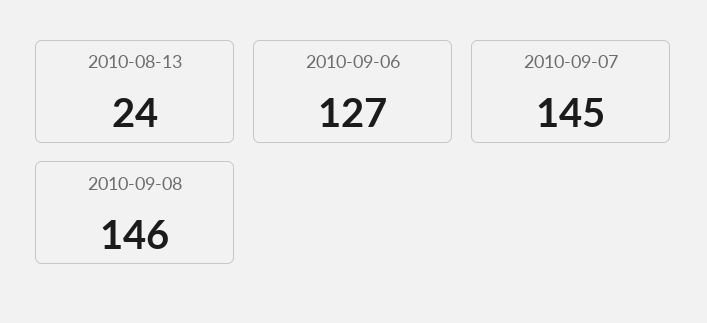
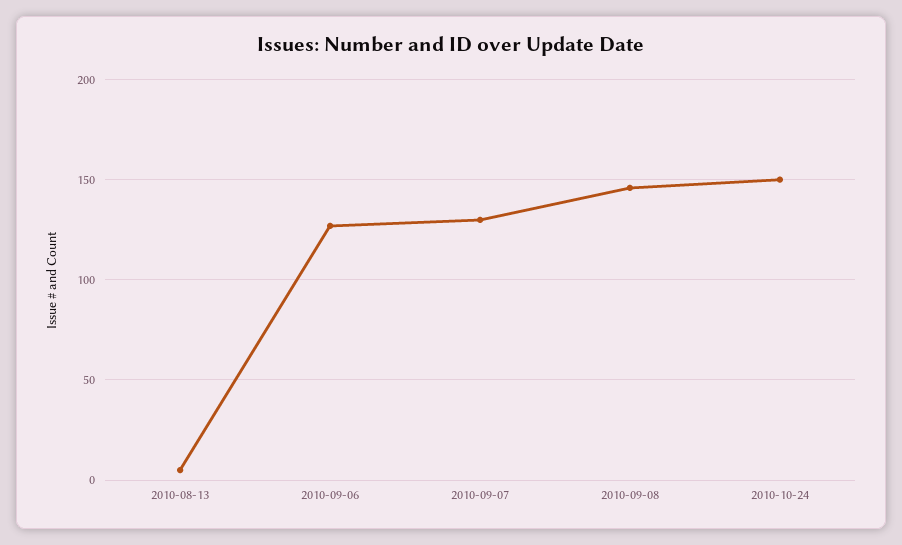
2010-08-13: 24 -> 5
2010-09-07: 145 -> 130
2010-10-24: none -> 150

